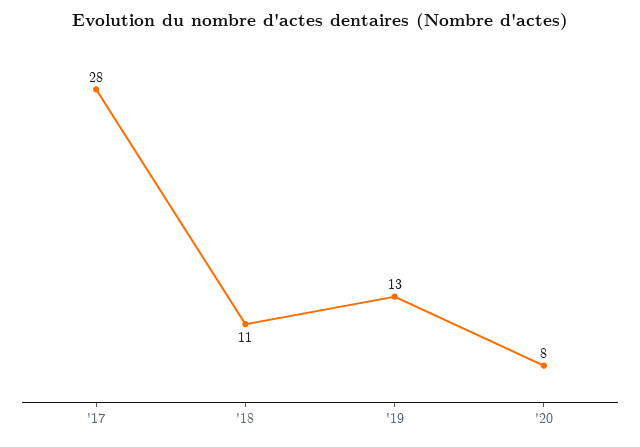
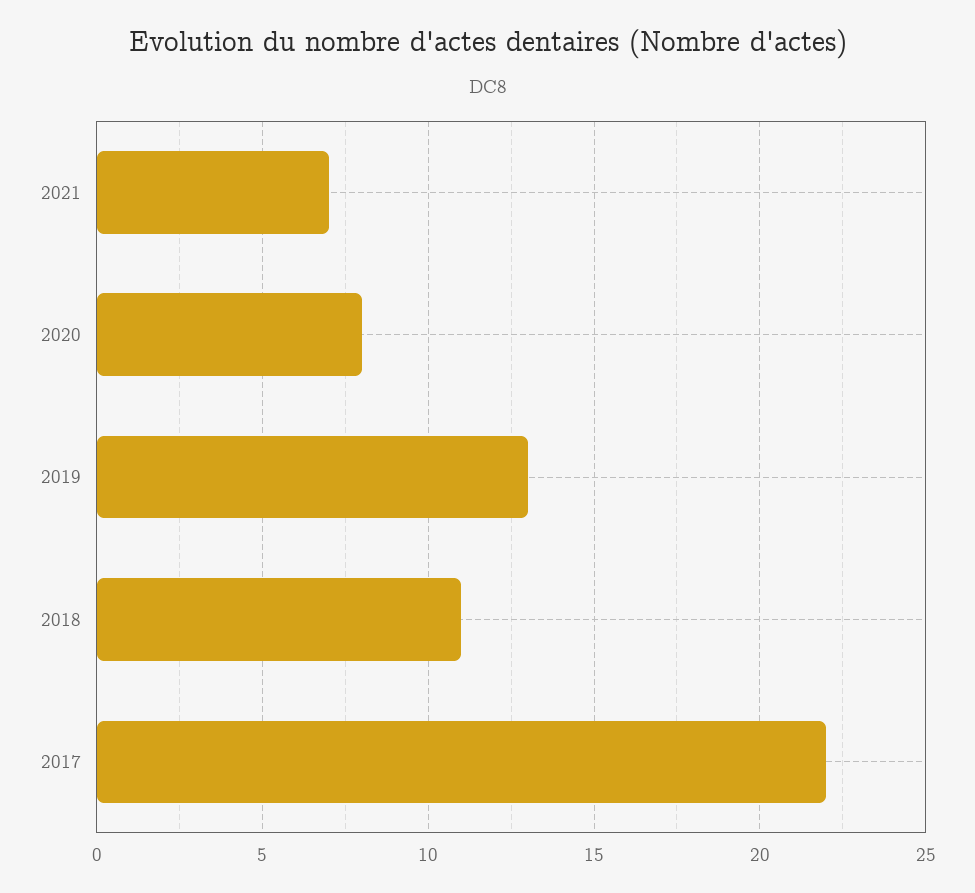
'17: 28 -> 22
2021: none -> 7

